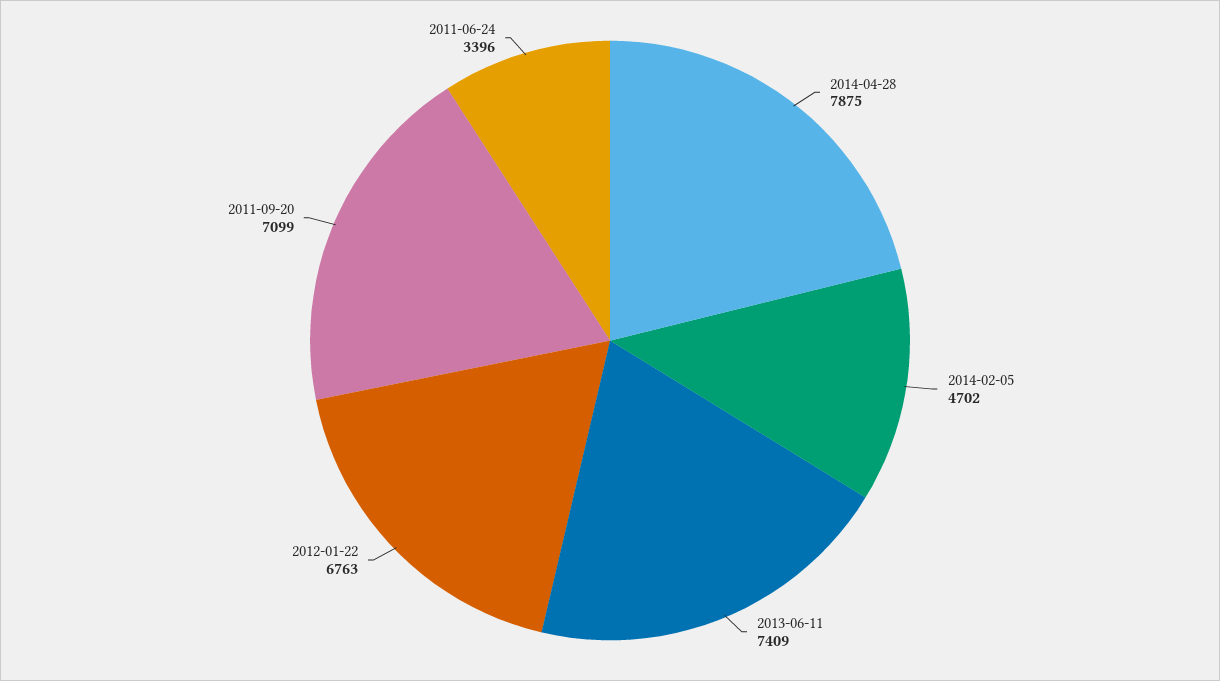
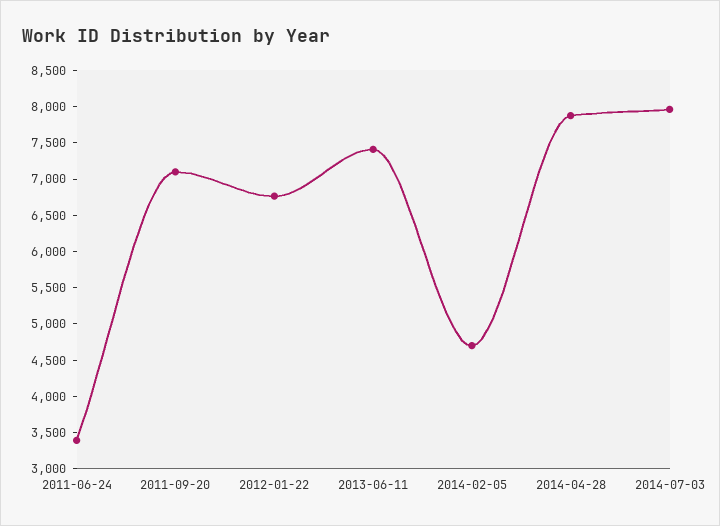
2014-07-03: none -> 8000

